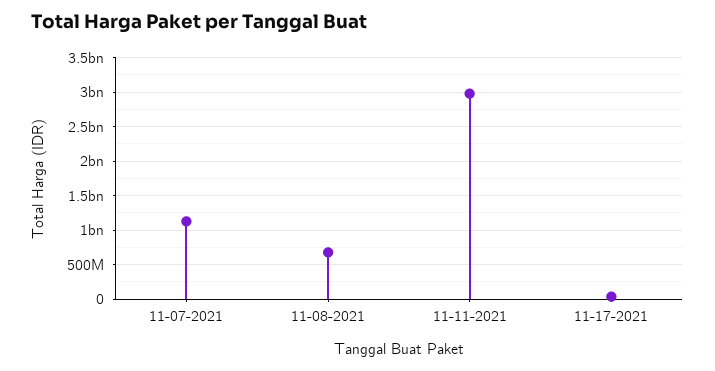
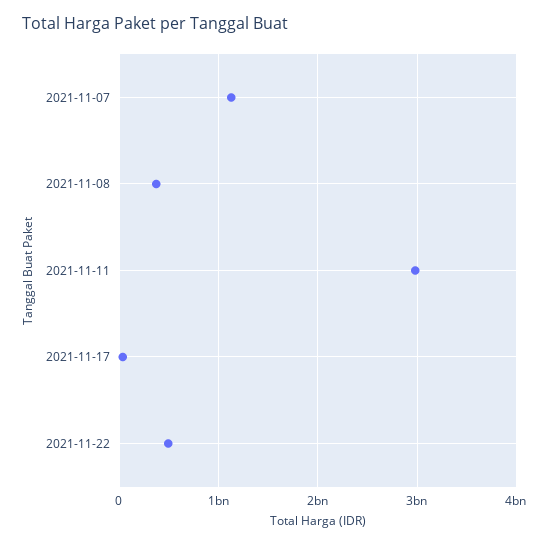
11-08-2021: 700000000 -> 400000000
2021-11-22: none -> 500000000

